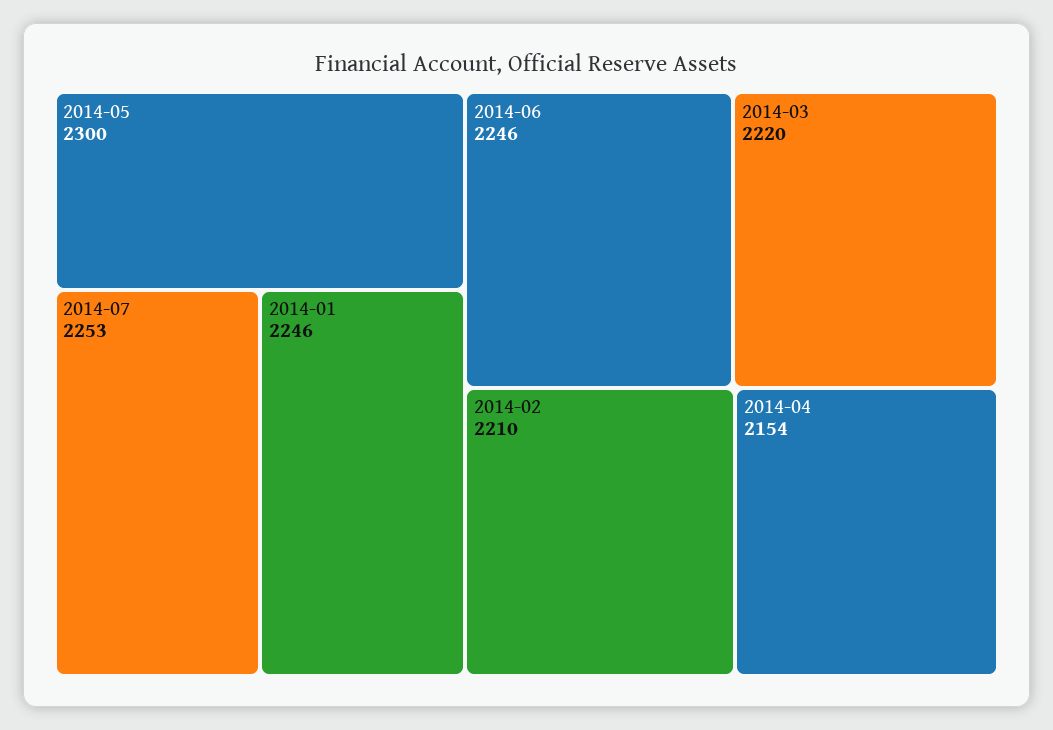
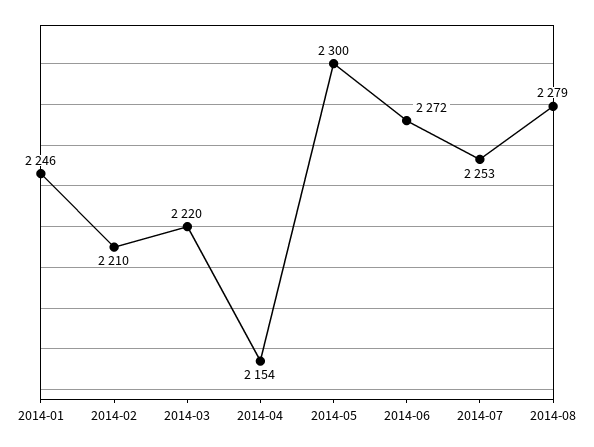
2014-06: 2246 -> 2272
2014-08: none -> 2279

